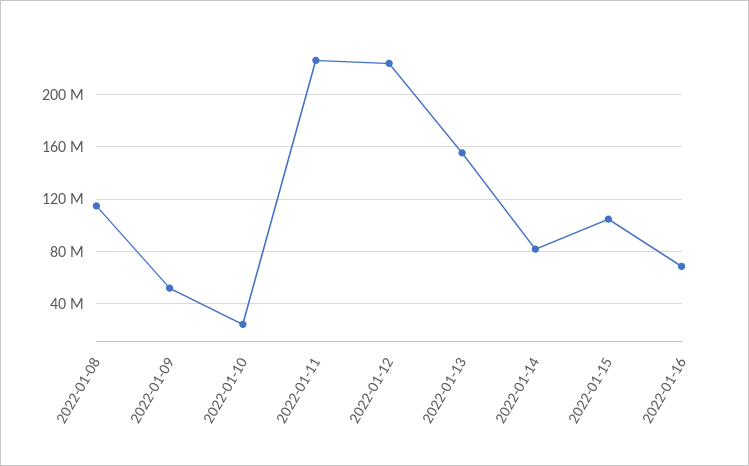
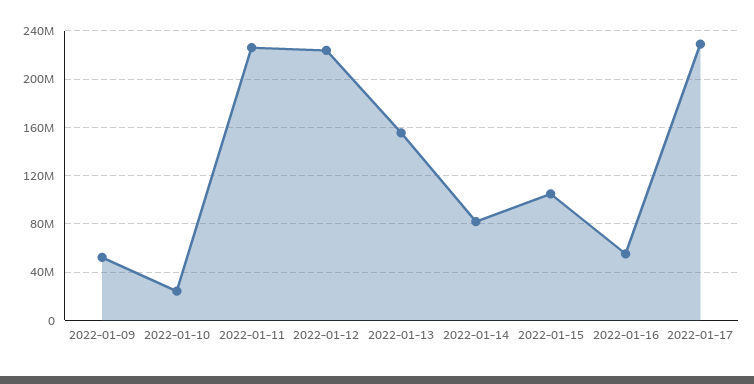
2022-01-08: 115000000 -> none
2022-01-16: 70000000 -> 55000000
2022-01-17: none -> 230000000

